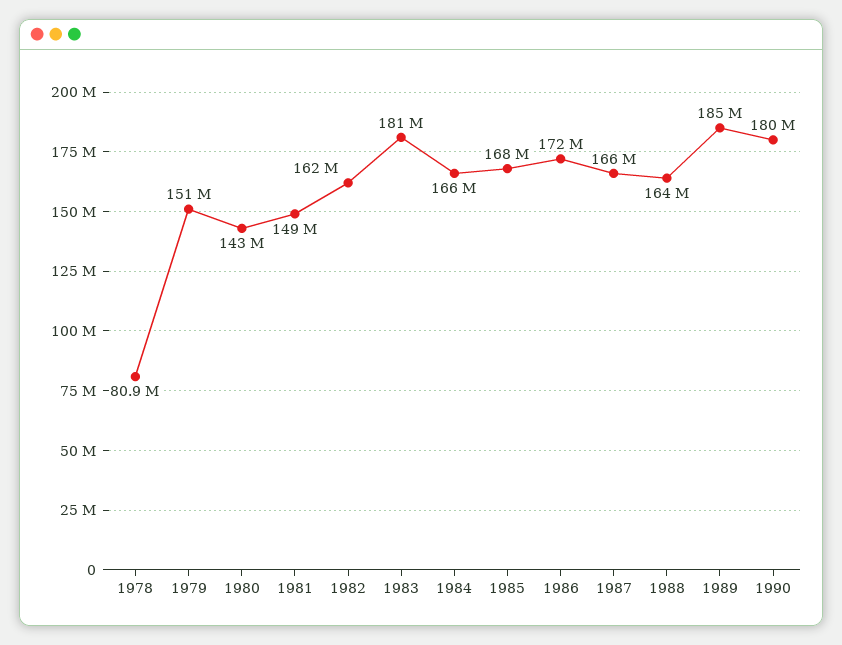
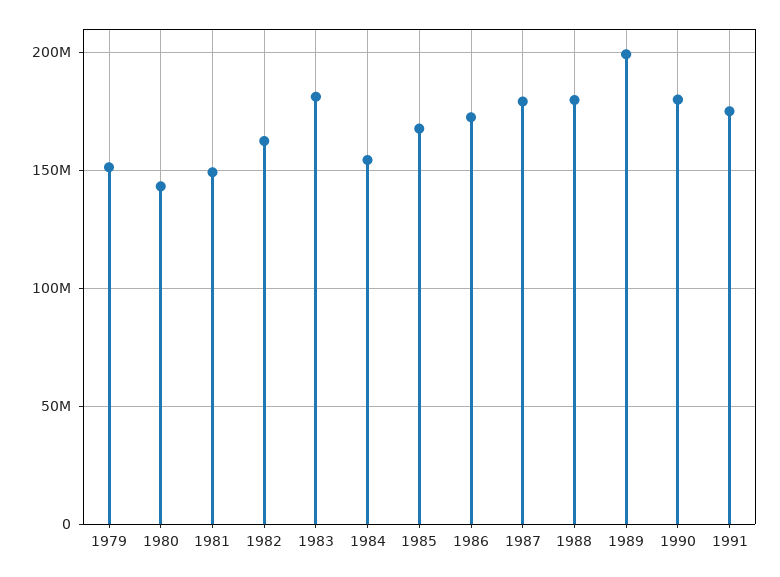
1978: 80900000 -> none
1984: 166000000 -> 155000000
1987: 166000000 -> 180000000
1988: 164000000 -> 180000000
1989: 185000000 -> 200000000
1991: none -> 175000000

